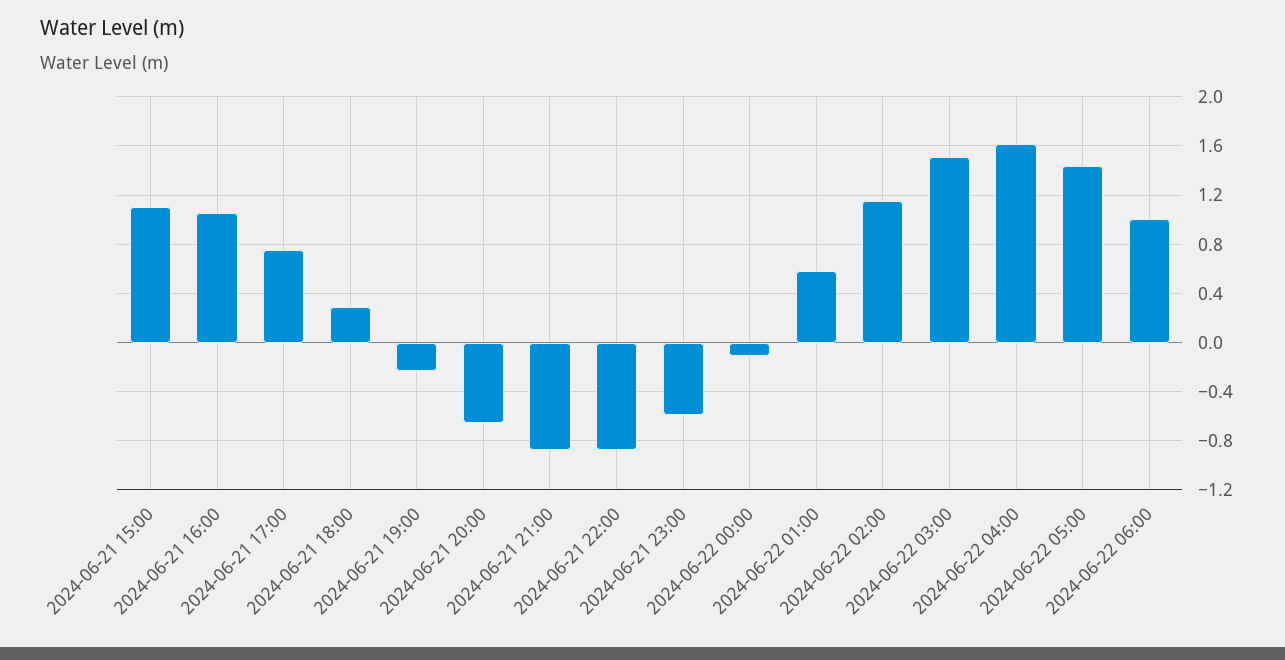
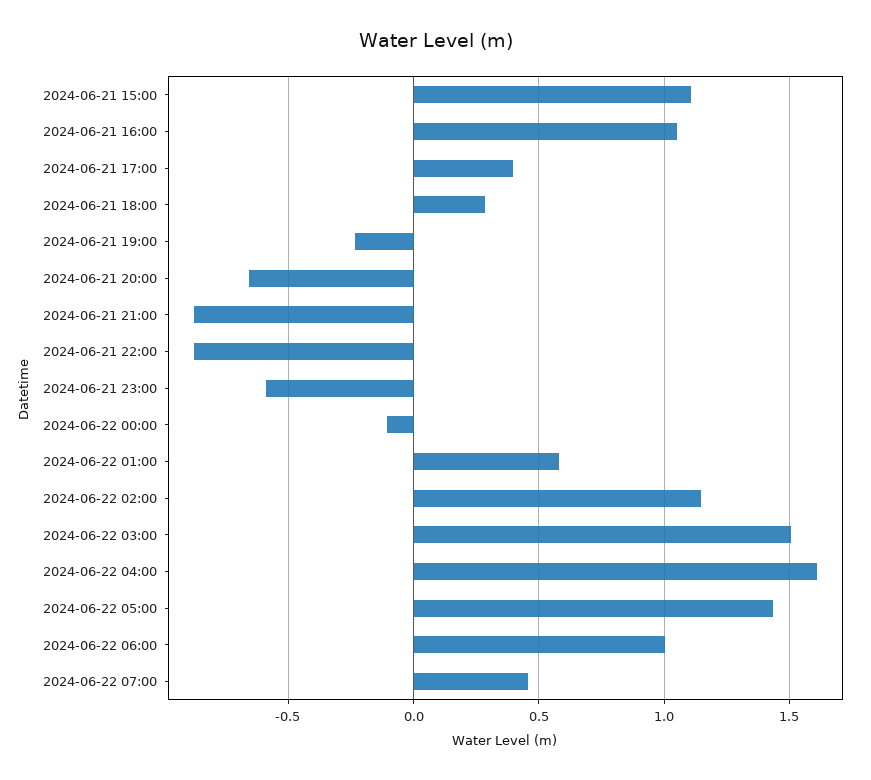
2024-06-21 17:00: 0.75 -> 0.4
2024-06-22 07:00: none -> 0.45

